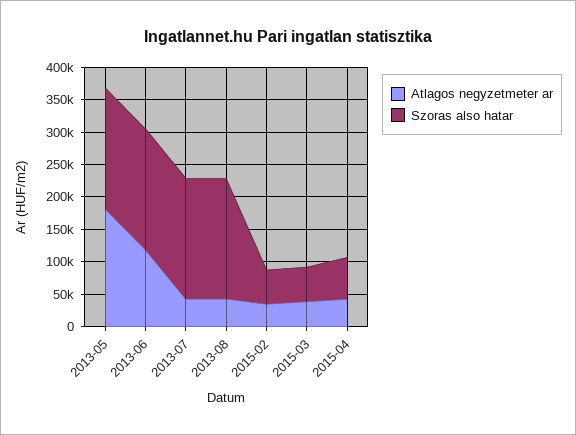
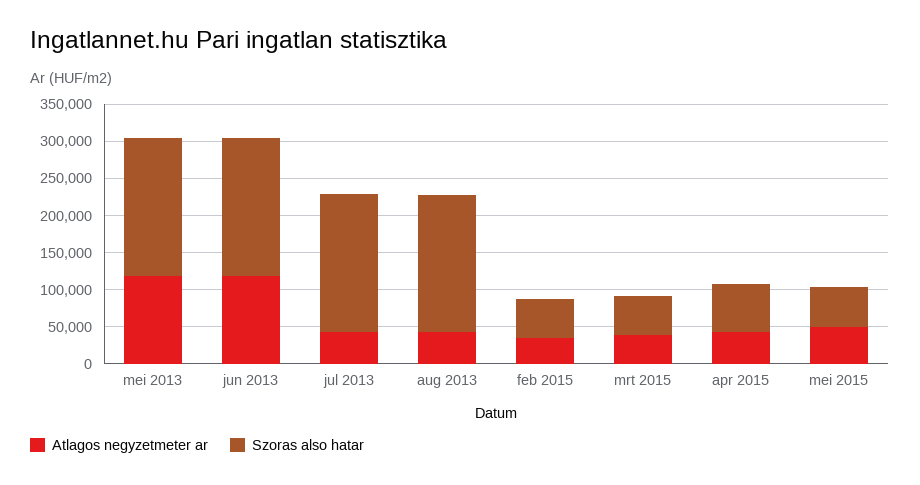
Atlagos negyzetmeter ar, 2013-05: 175000 -> 125000
Atlagos negyzetmeter ar, mei 2015: none -> 50000
Szoras also hatar, mei 2015: none -> 50000

